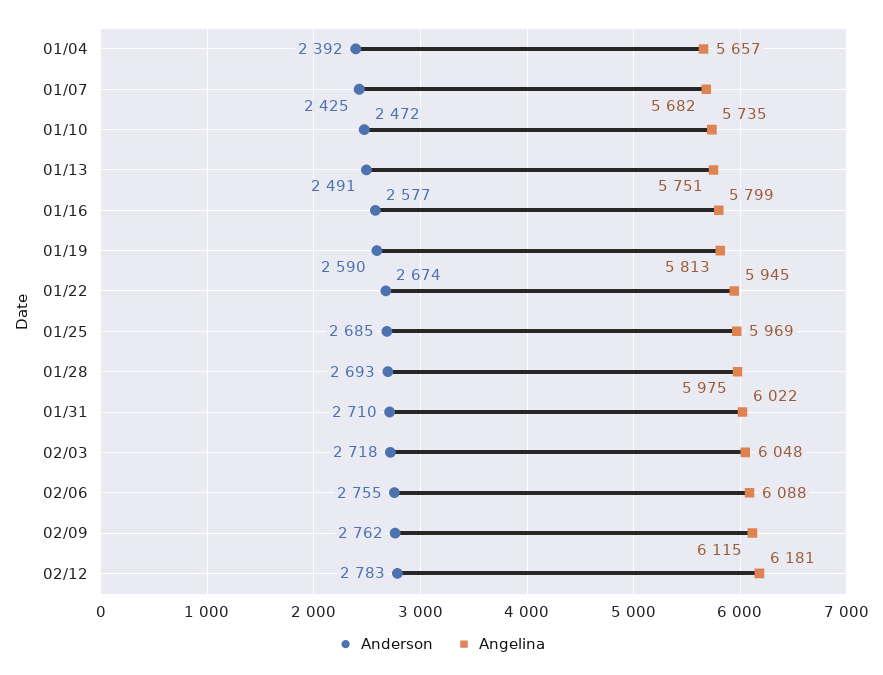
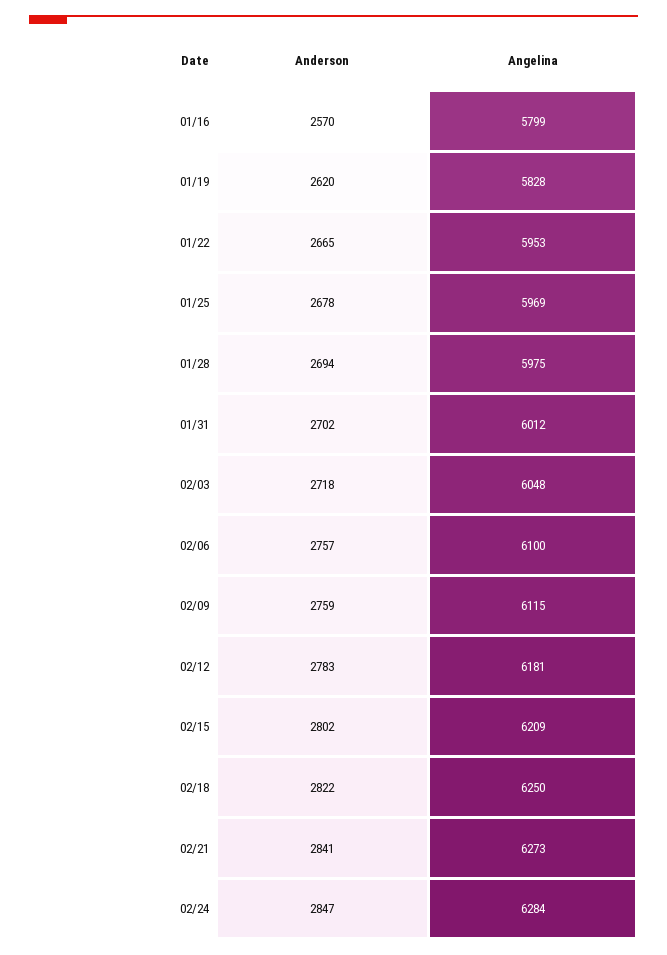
Anderson, 01/04: 2392 -> none
Angelina, 01/04: 5657 -> none
Anderson, 01/07: 2425 -> none
Angelina, 01/07: 5682 -> none
Anderson, 01/10: 2472 -> none
Angelina, 01/10: 5735 -> none
Anderson, 01/13: 2491 -> none
Angelina, 01/13: 5751 -> none
Anderson, 01/16: 2577 -> 2570
Anderson, 01/19: 2590 -> 2620
Angelina, 01/19: 5813 -> 5828
Anderson, 01/22: 2674 -> 2665
Angelina, 01/22: 5945 -> 5953
Anderson, 01/25: 2685 -> 2678
Anderson, 01/28: 2693 -> 2694
Anderson, 01/31: 2710 -> 2702
Angelina, 01/31: 6022 -> 6012
Anderson, 02/06: 2755 -> 2757
Angelina, 02/06: 6088 -> 6100
Anderson, 02/09: 2762 -> 2759
Anderson, 02/15: none -> 2802
Angelina, 02/15: none -> 6209
Anderson, 02/18: none -> 2822
Angelina, 02/18: none -> 6250
Anderson, 02/21: none -> 2841
Angelina, 02/21: none -> 6273
Anderson, 02/24: none -> 2847
Angelina, 02/24: none -> 6284

